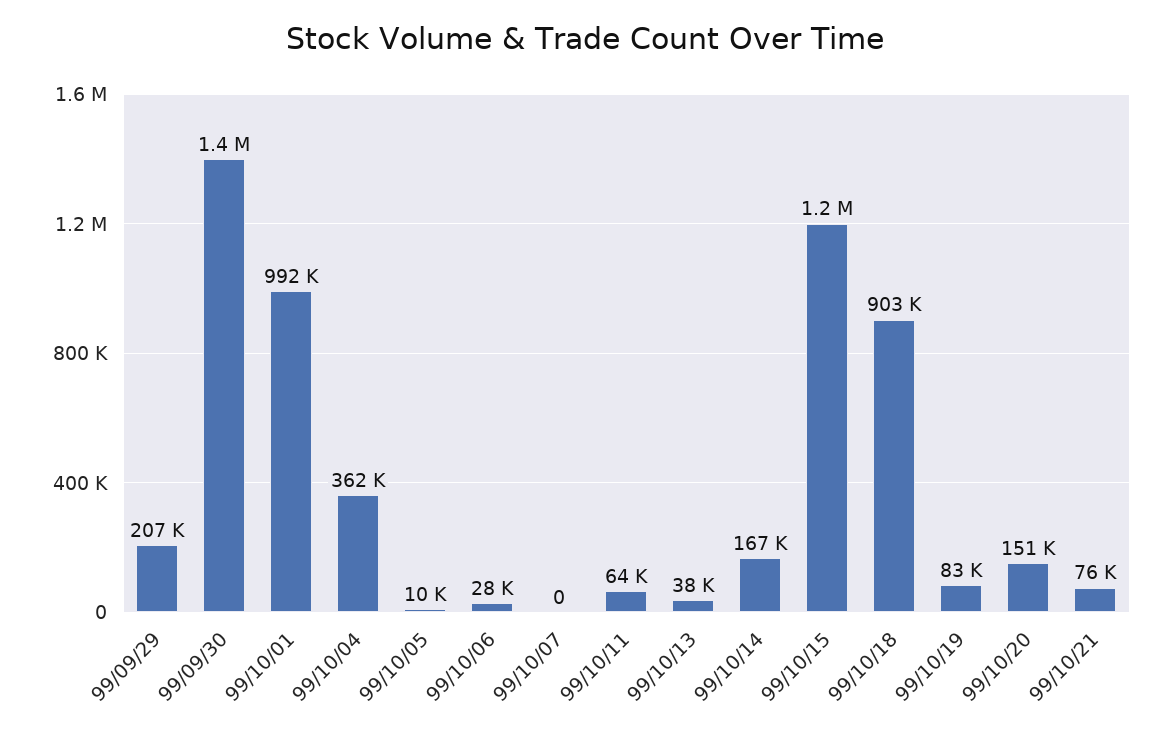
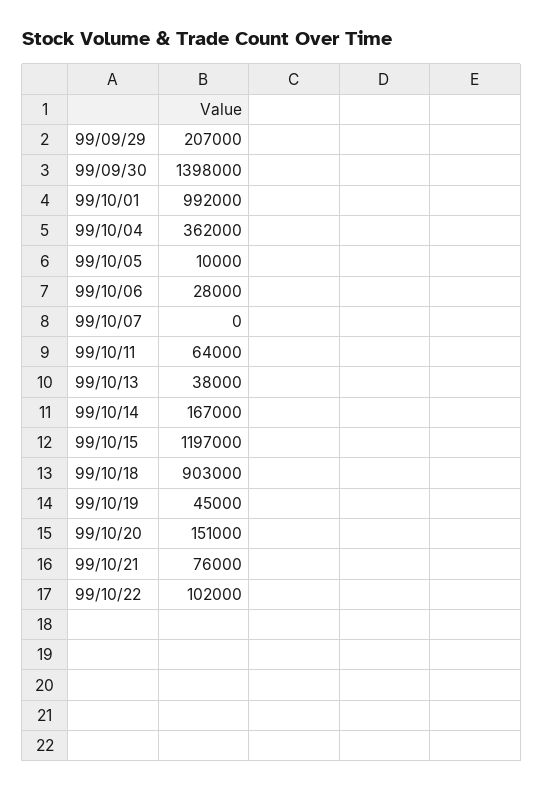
99/10/19: 83000 -> 45000
99/10/22: none -> 102000

